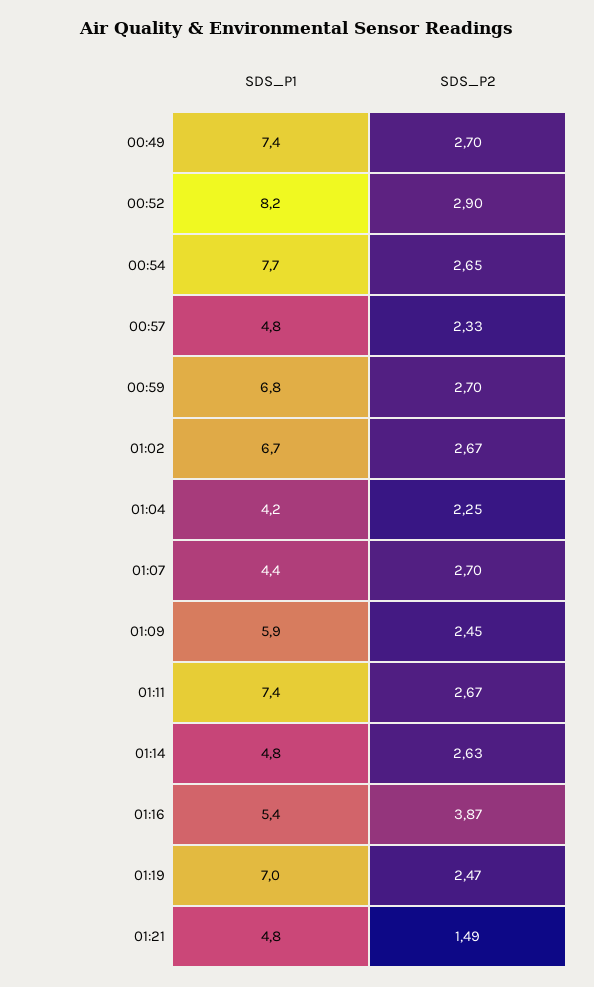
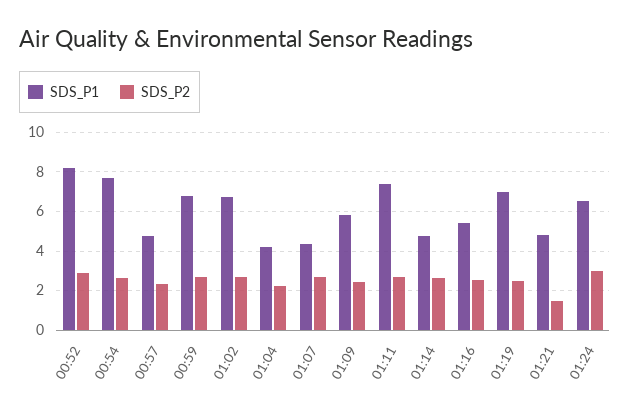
SDS_P1, 00:49: 7.4 -> none
SDS_P2, 00:49: 2.7 -> none
SDS_P2, 01:16: 3.87 -> 2.5
SDS_P1, 01:24: none -> 6.5
SDS_P2, 01:24: none -> 3

